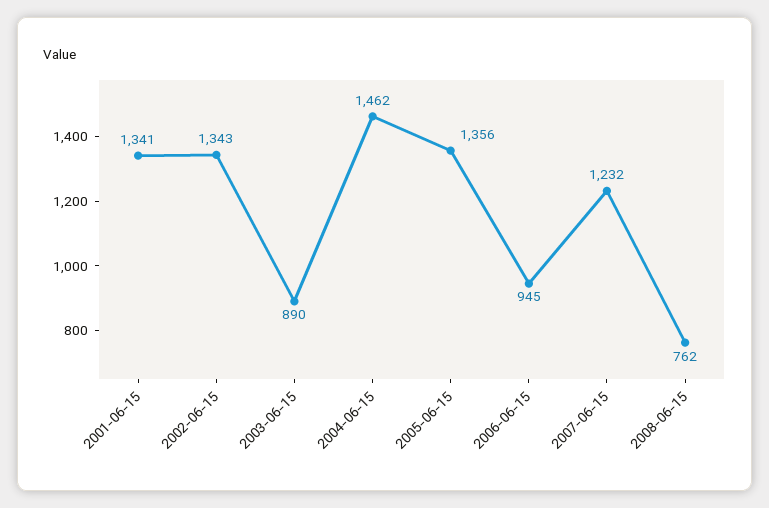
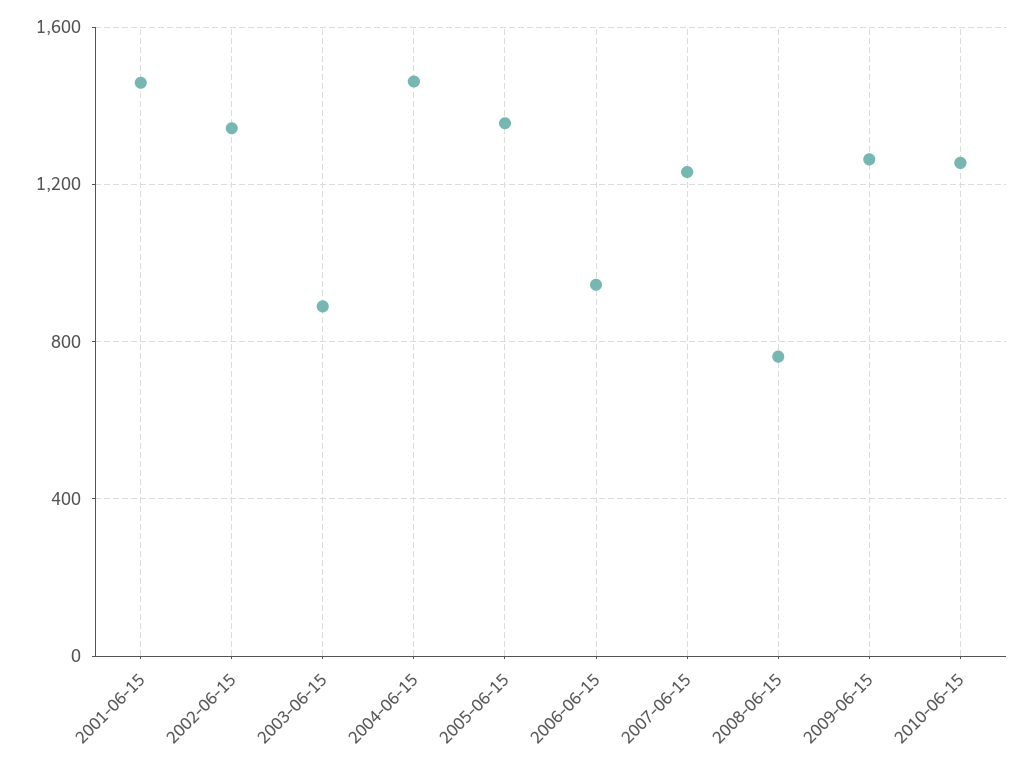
2001-06-15: 1341 -> 1450
2009-06-15: none -> 1250
2010-06-15: none -> 1250

